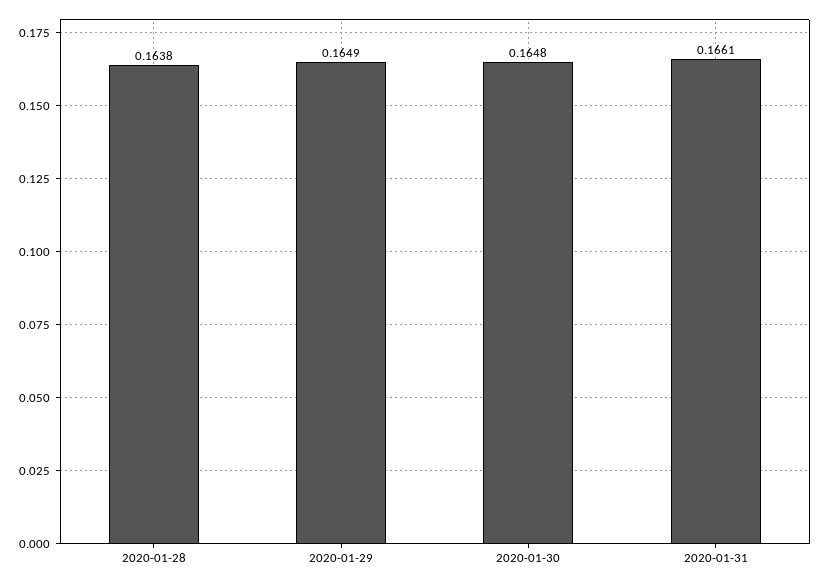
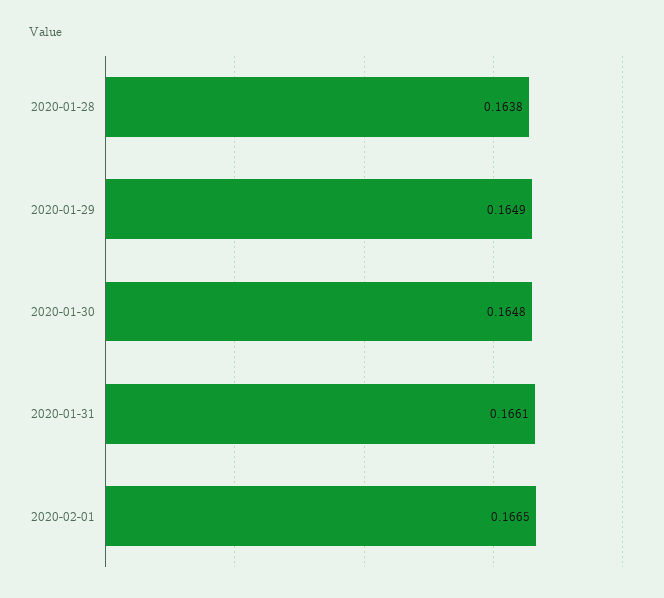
2020-02-01: none -> 0.1665

